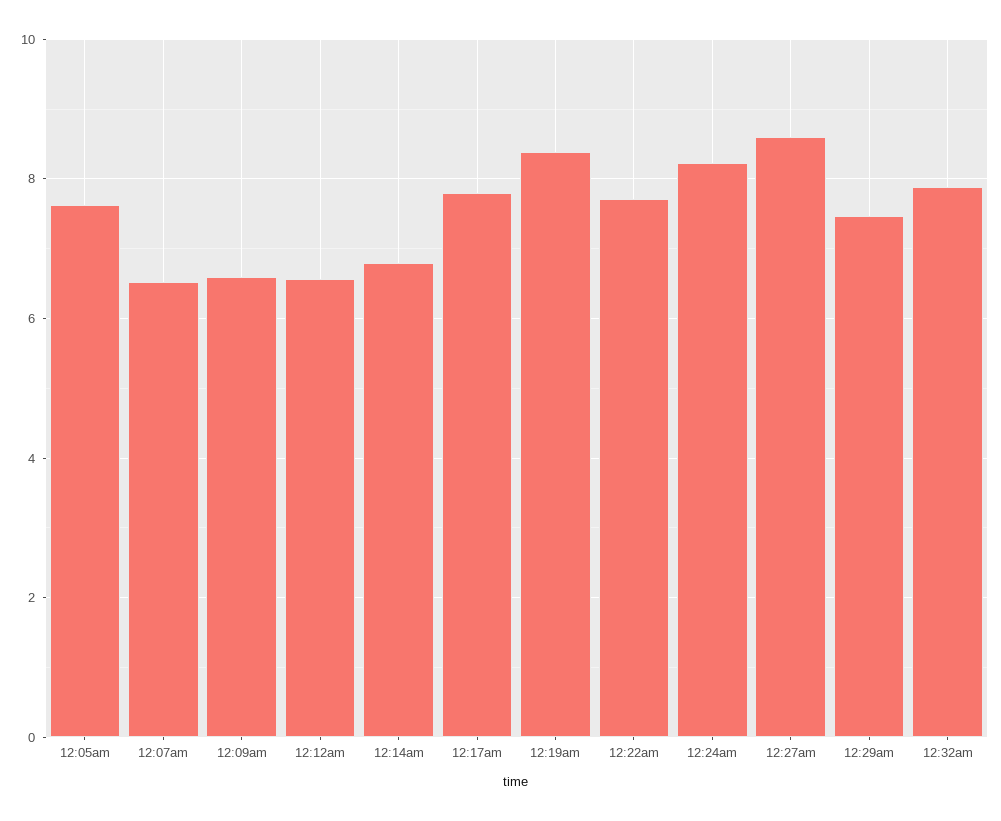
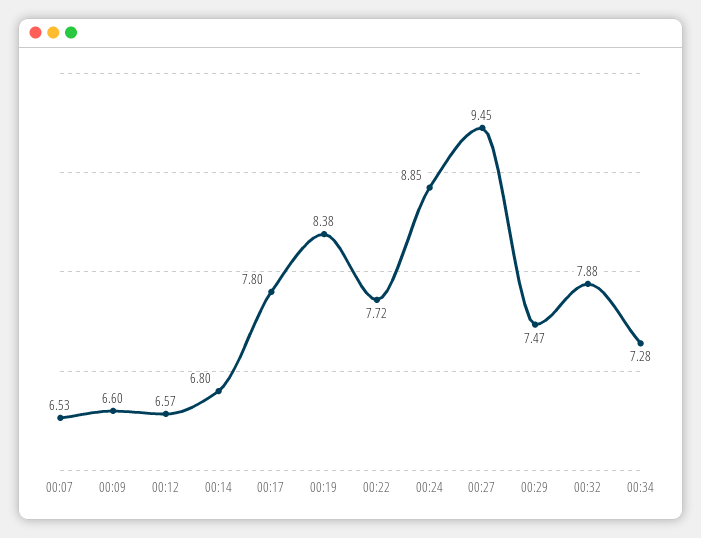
12:05am: 7.6 -> none
12:24am: 8.2 -> 8.85
12:27am: 8.6 -> 9.45
00:34: none -> 7.28

